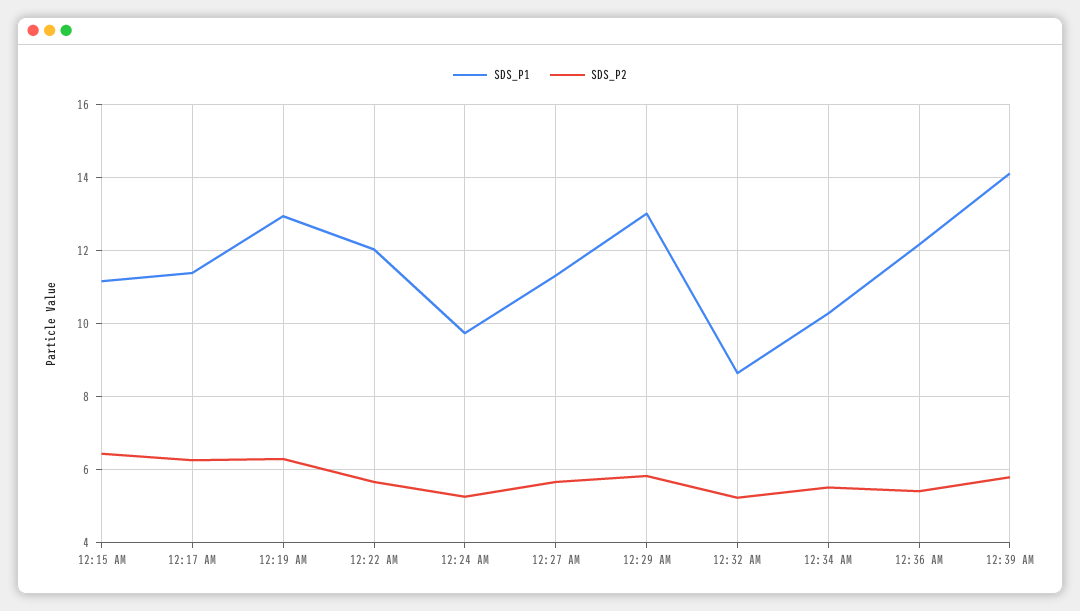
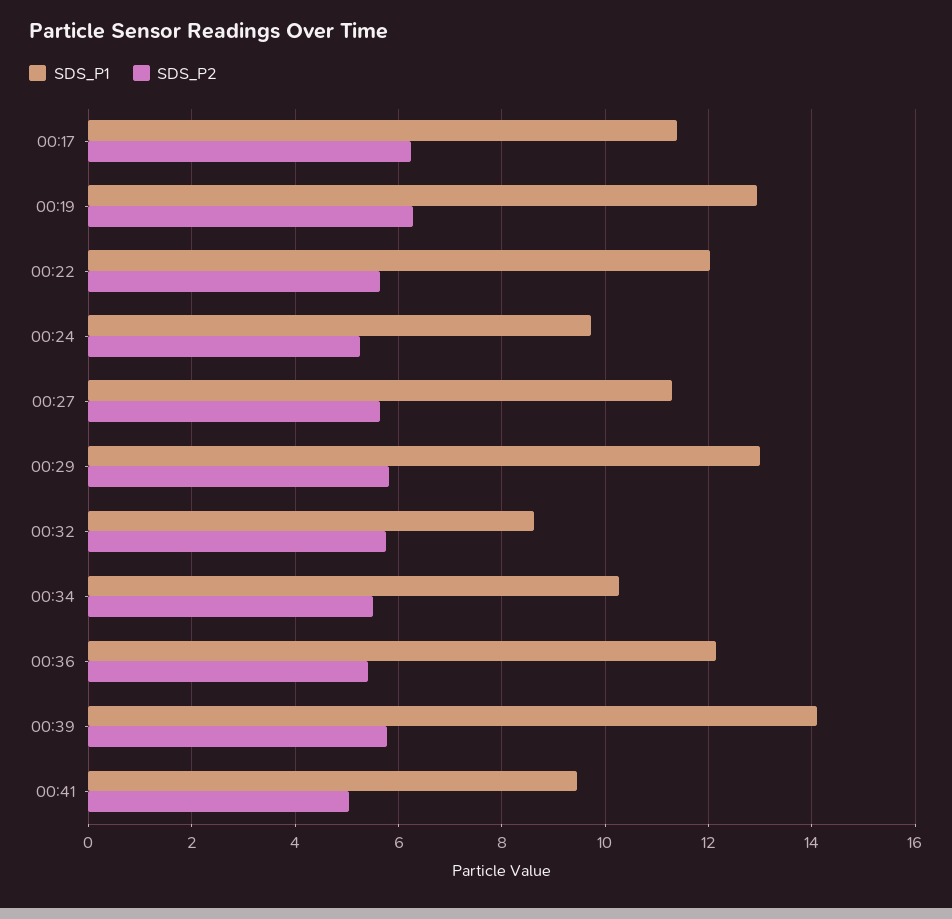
SDS_P1, 12:15 AM: 11.2 -> none
SDS_P2, 12:15 AM: 6.4 -> none
SDS_P2, 12:32 AM: 5.2 -> 5.8
SDS_P1, 00:41: none -> 9.4
SDS_P2, 00:41: none -> 5

